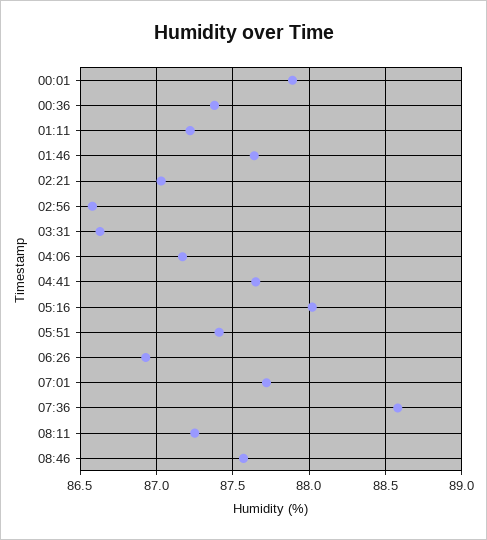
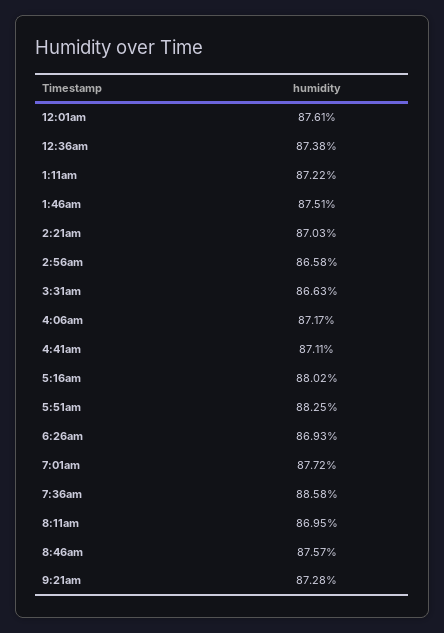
00:01: 87.9 -> 87.61
01:46: 87.65 -> 87.51
04:41: 87.65 -> 87.11
05:51: 87.4 -> 88.25
08:11: 87.25 -> 86.95
9:21am: none -> 87.28

